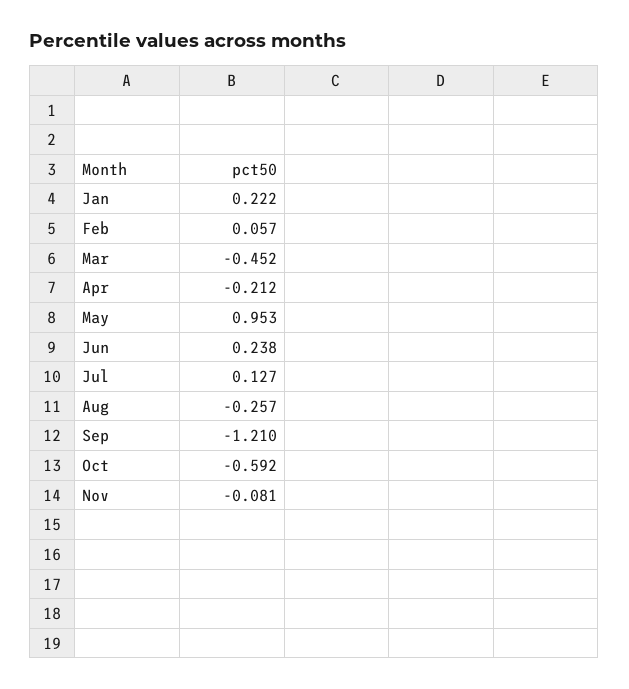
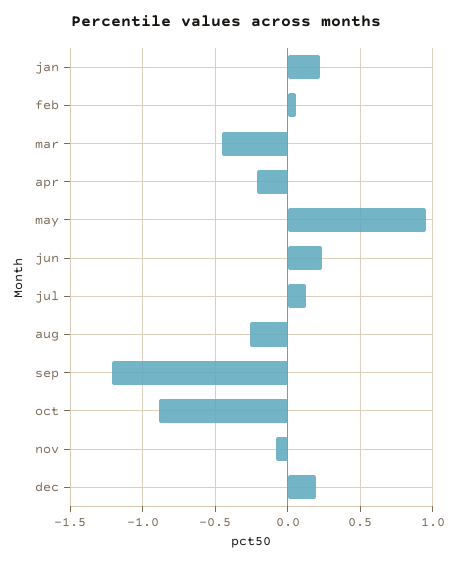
Oct: -0.592 -> -0.9
dec: none -> 0.2

